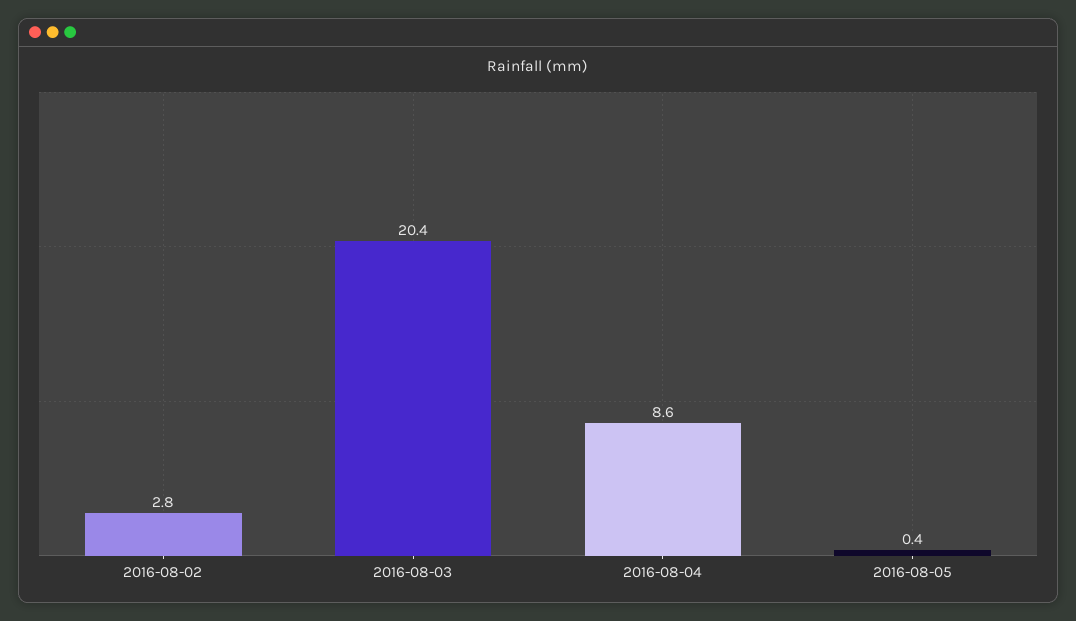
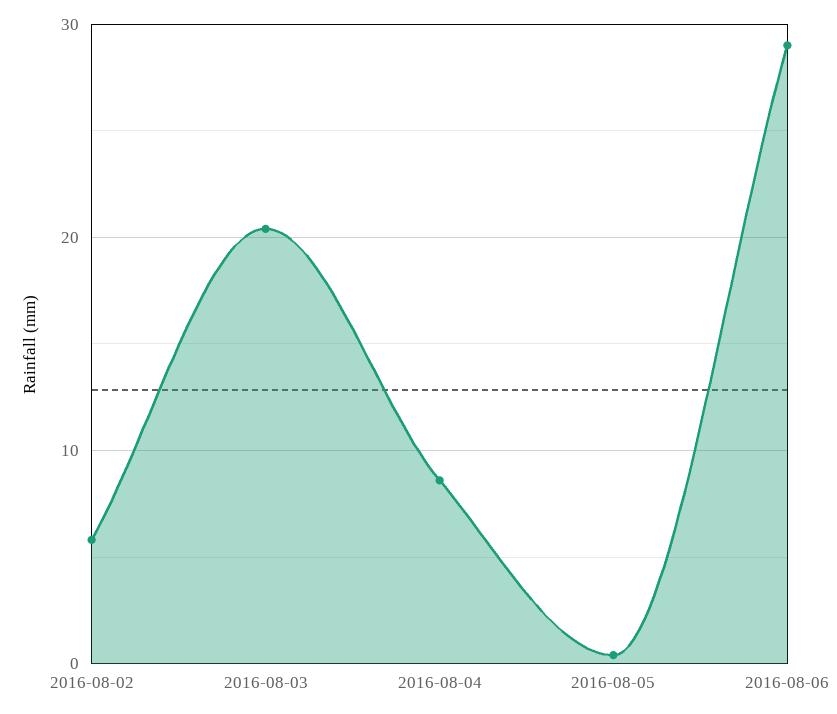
2016-08-02: 2.8 -> 6
2016-08-06: none -> 29

